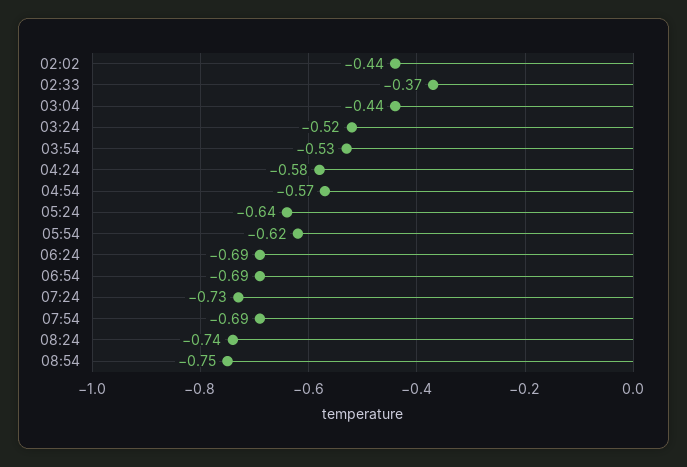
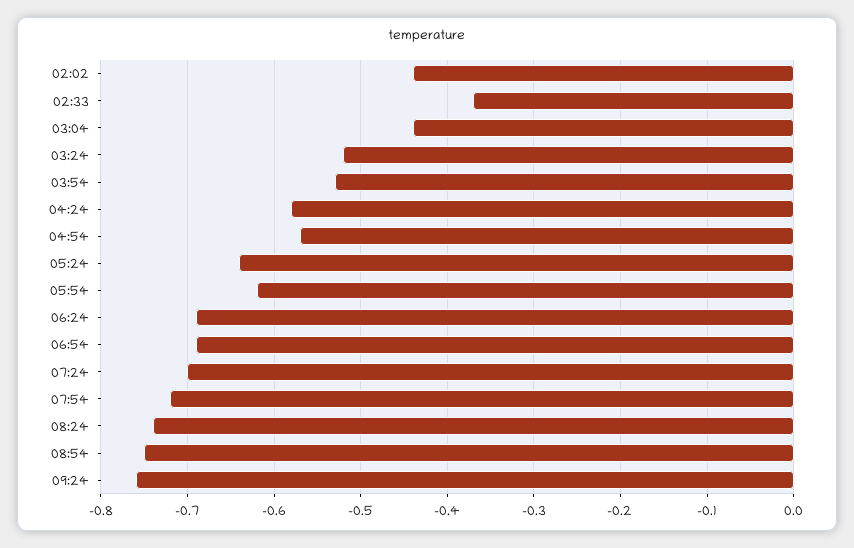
07:24: -0.73 -> -0.7
07:54: -0.69 -> -0.72
09:24: none -> -0.76

